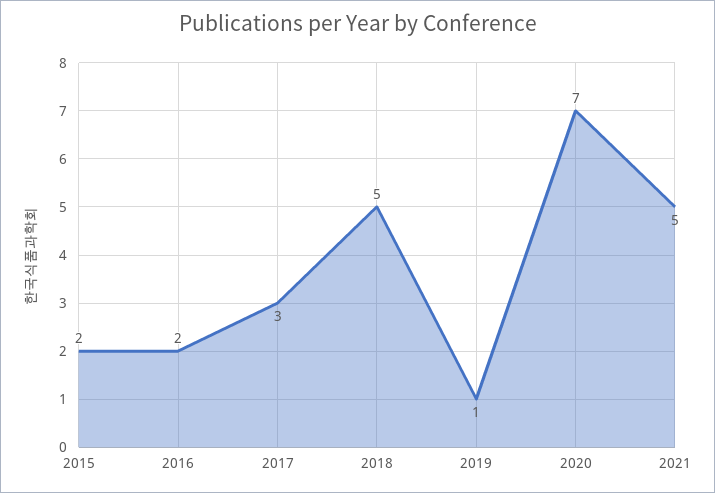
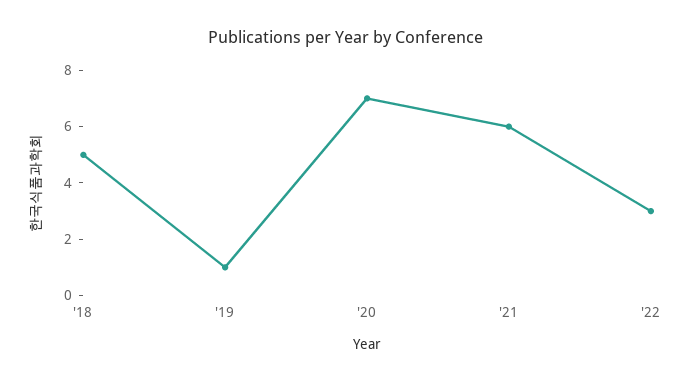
2015: 2 -> none
2016: 2 -> none
2017: 3 -> none
2021: 5 -> 6
'22: none -> 3

